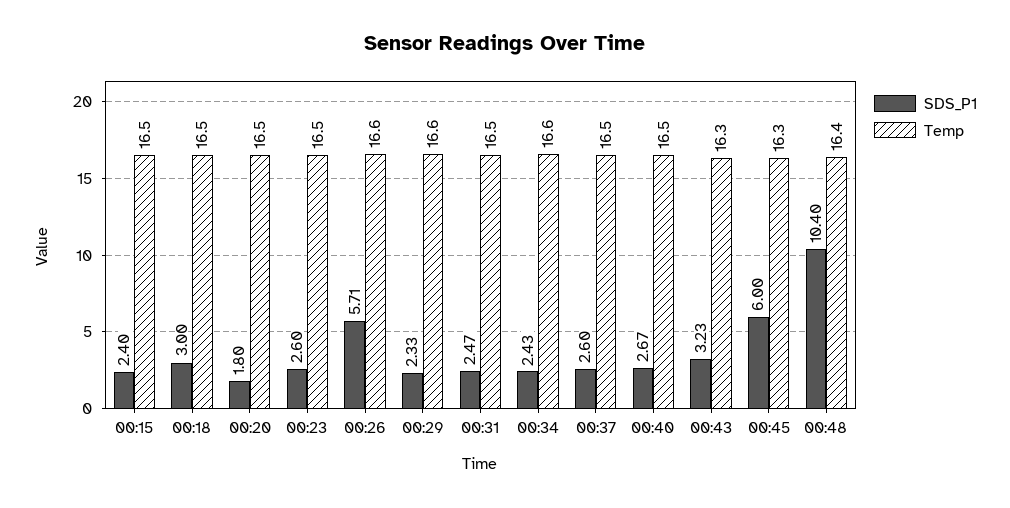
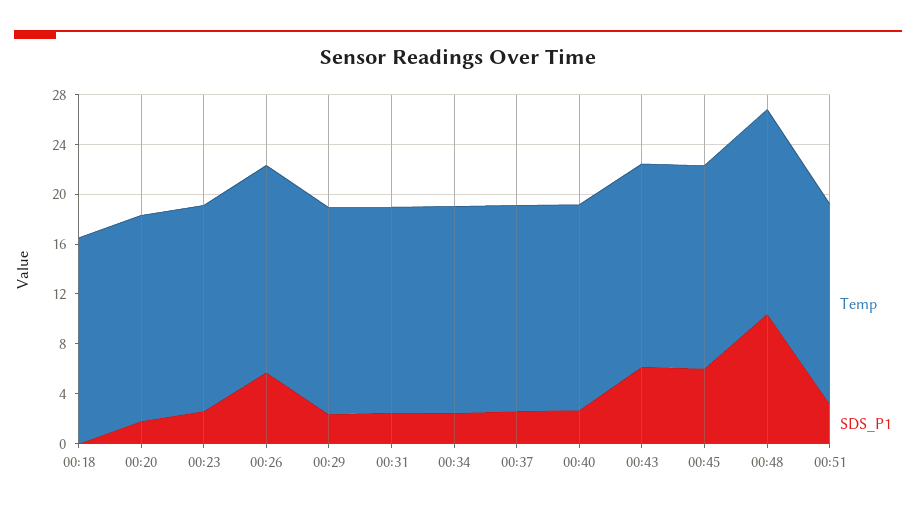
SDS_P1, 00:15: 2.4 -> none
Temp, 00:15: 16.5 -> none
SDS_P1, 00:18: 3 -> 0
SDS_P1, 00:43: 3.23 -> 6
Temp, 00:51: none -> 16
SDS_P1, 00:51: none -> 3

